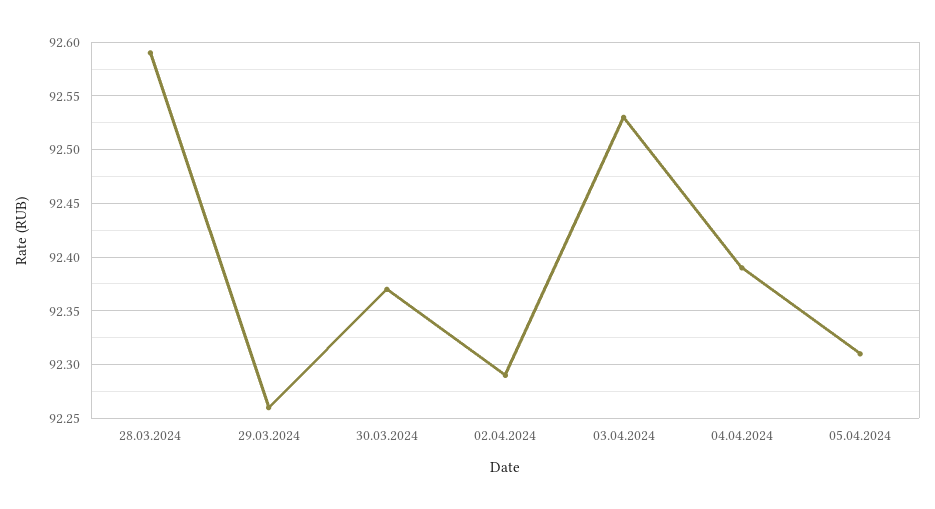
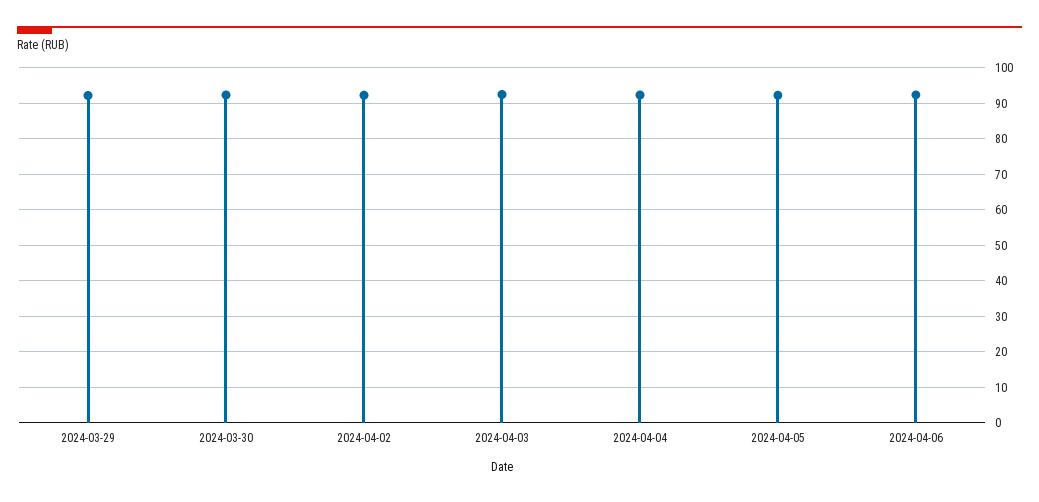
28.03.2024: 92.59 -> none
2024-04-06: none -> 92

